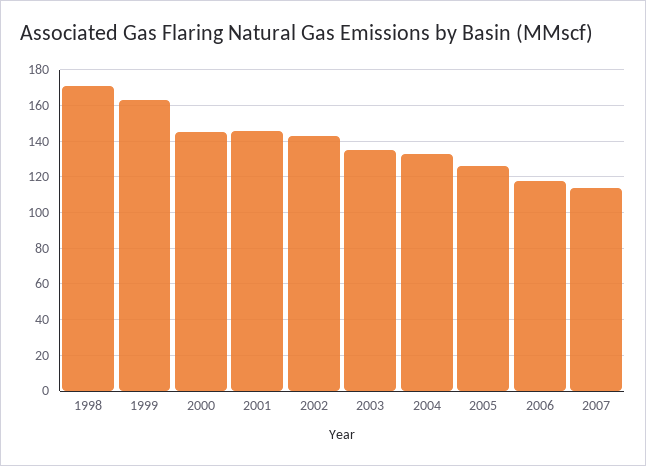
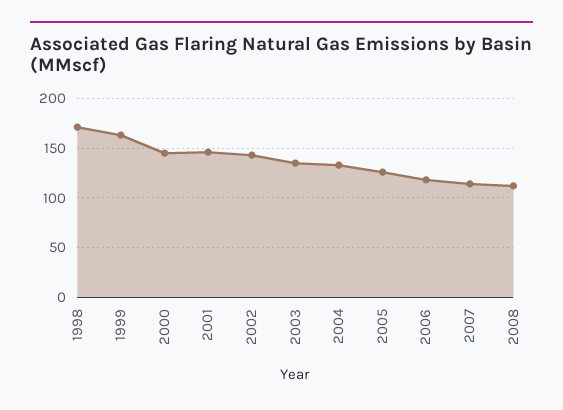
2008: none -> 110

